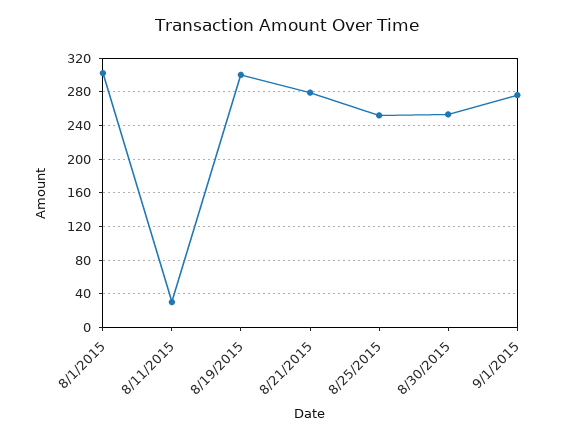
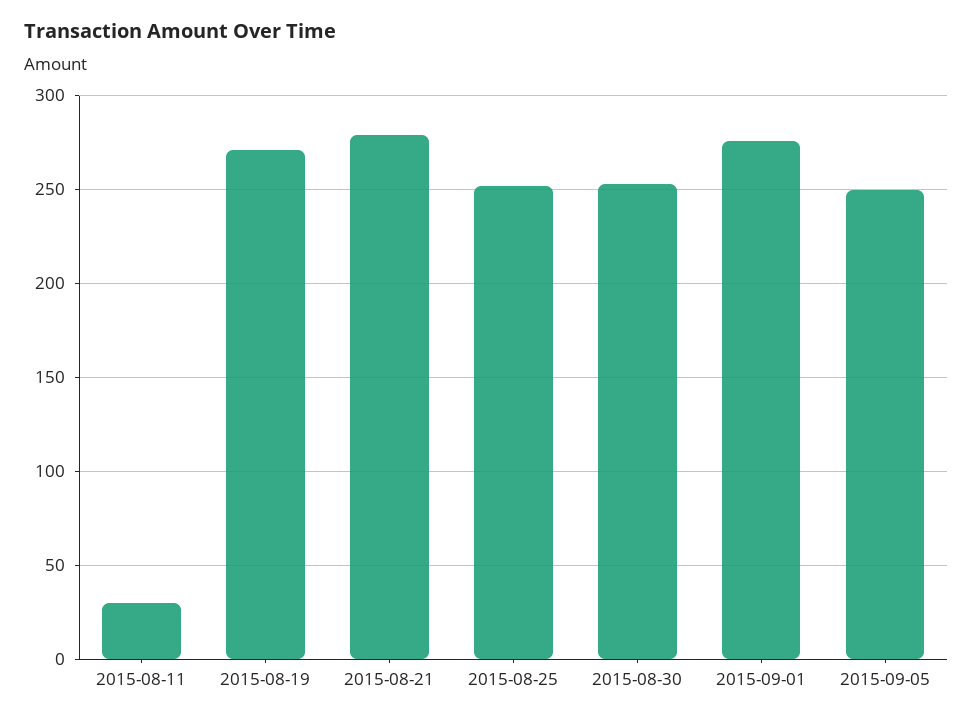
8/1/2015: 300 -> none
8/19/2015: 300 -> 270
2015-09-05: none -> 250

